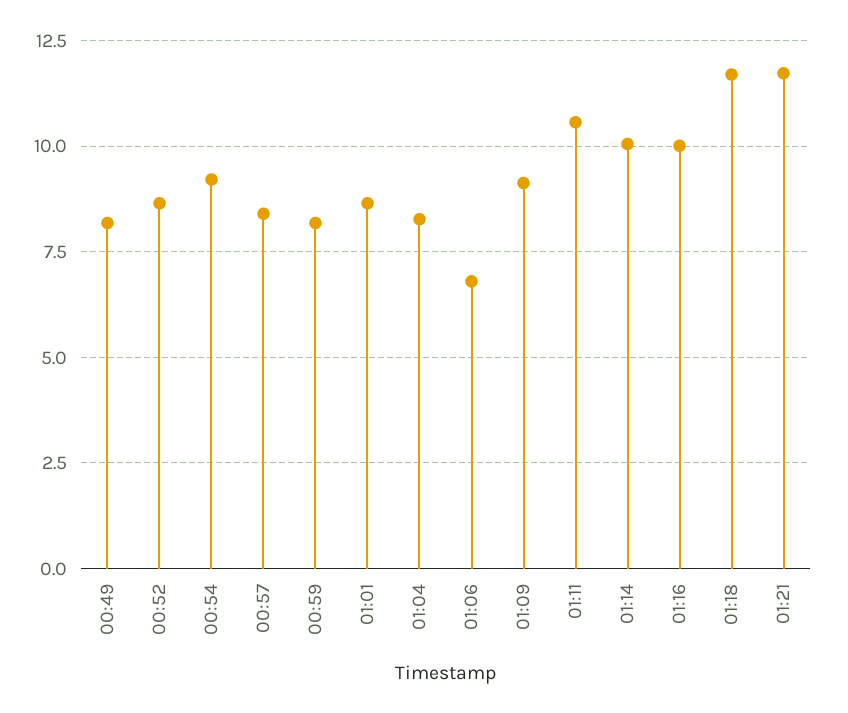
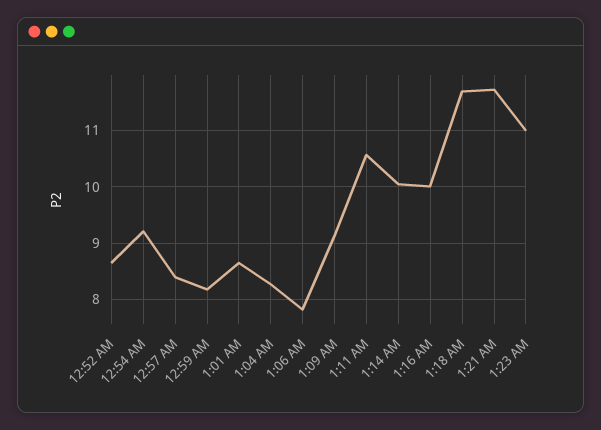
00:49: 8.25 -> none
01:06: 6.75 -> 7.8
1:23 AM: none -> 11

